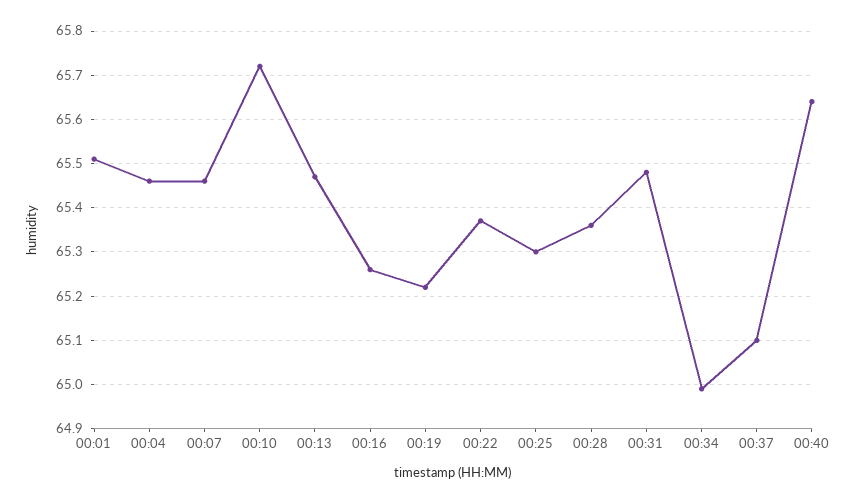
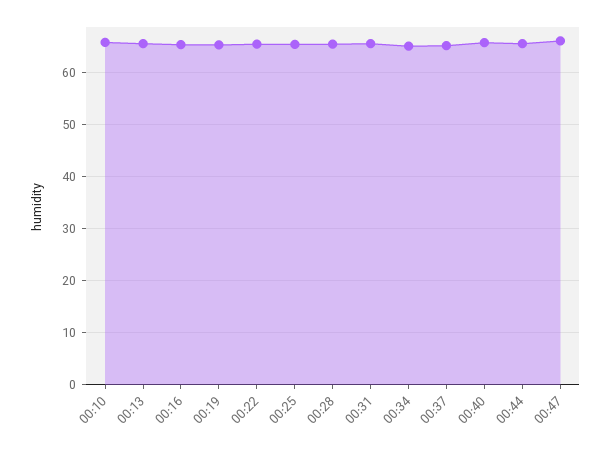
00:01: 65.5 -> none
00:04: 65.45 -> none
00:07: 65.45 -> none
00:44: none -> 66
00:47: none -> 66

